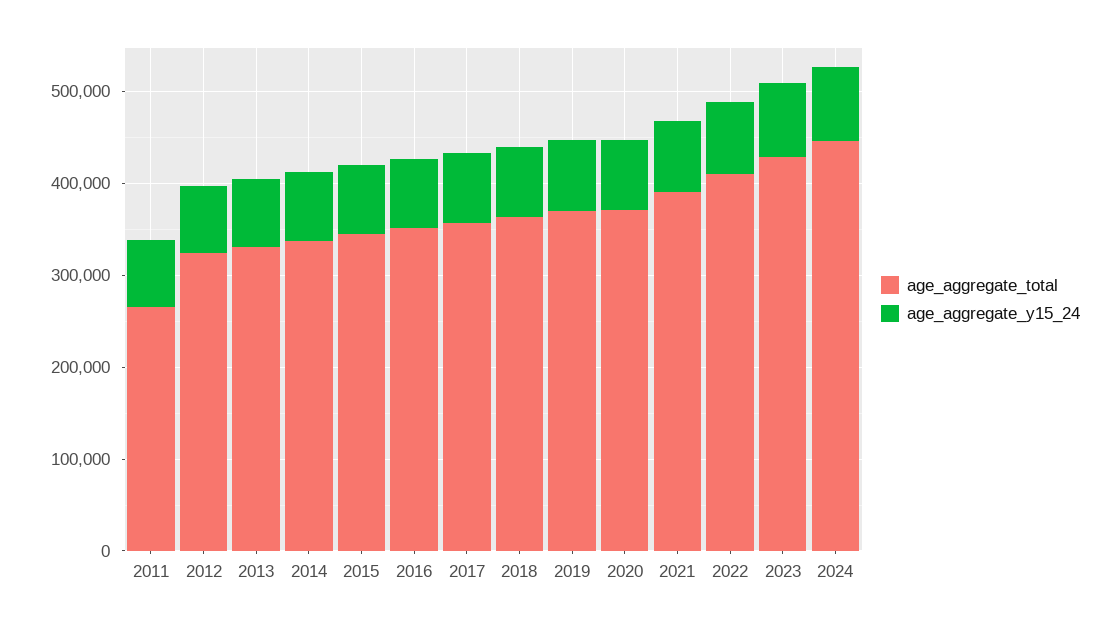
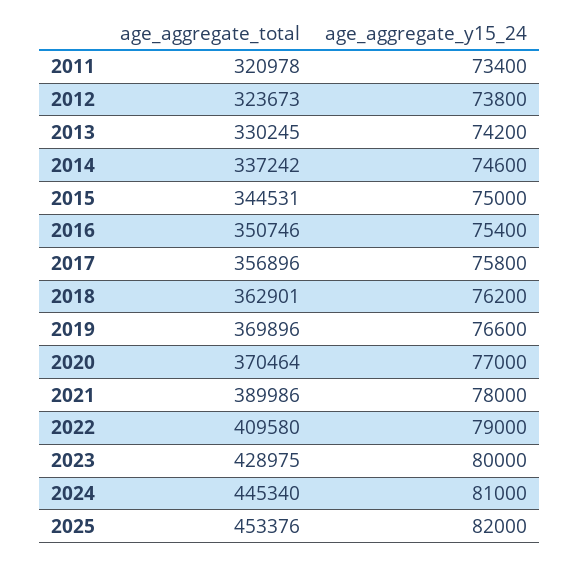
age_aggregate_total, 2011: 260000 -> 320978
age_aggregate_total, 2025: none -> 453376
age_aggregate_y15_24, 2025: none -> 82000

